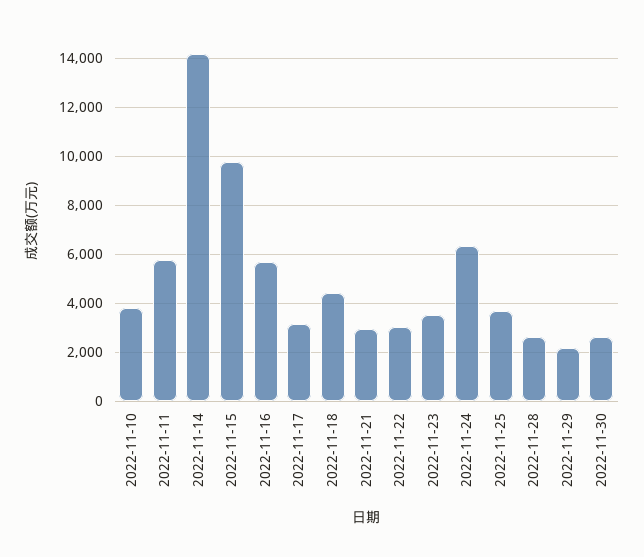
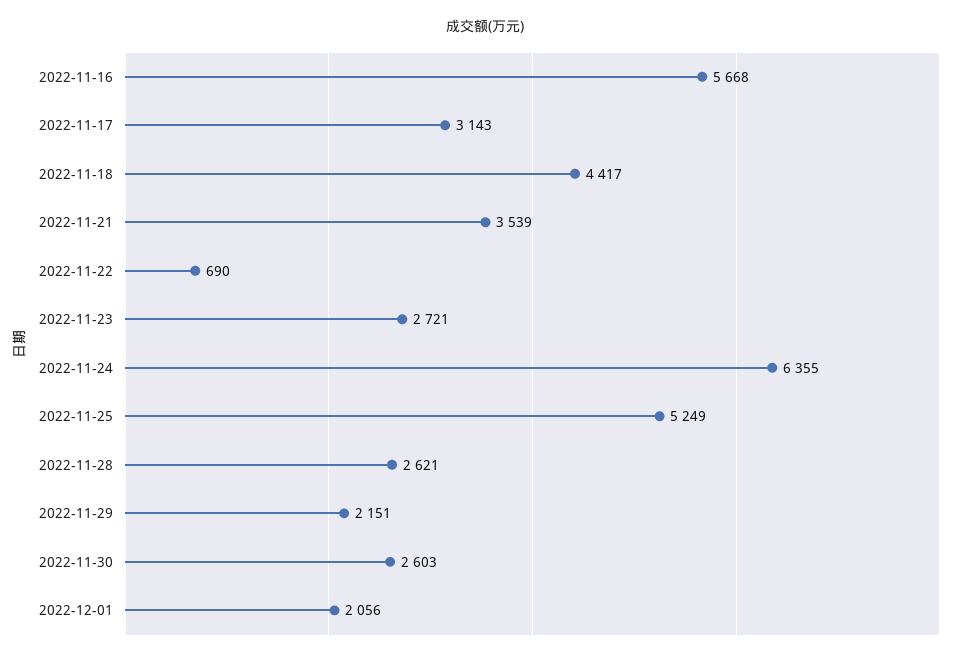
2022-11-10: 3750 -> none
2022-11-11: 5750 -> none
2022-11-14: 14250 -> none
2022-11-15: 9750 -> none
2022-11-21: 3000 -> 3539
2022-11-22: 3000 -> 690
2022-11-23: 3500 -> 2721
2022-11-25: 3750 -> 5249
2022-12-01: none -> 2056

